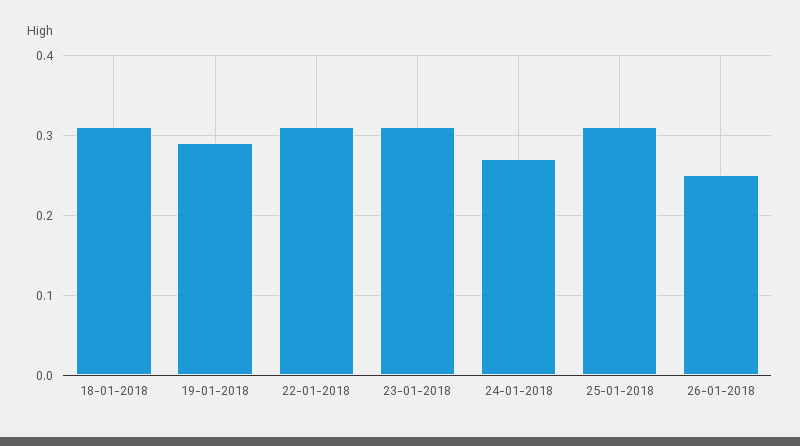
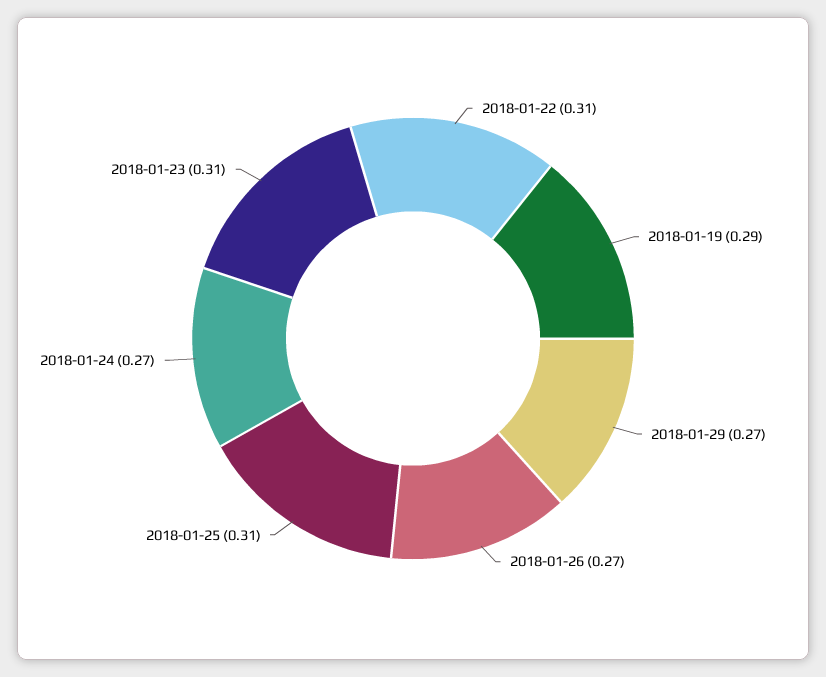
18-01-2018: 0.31 -> none
26-01-2018: 0.25 -> 0.27
2018-01-29: none -> 0.27

